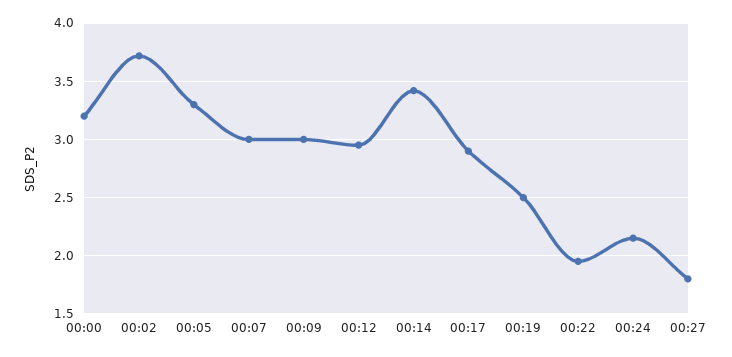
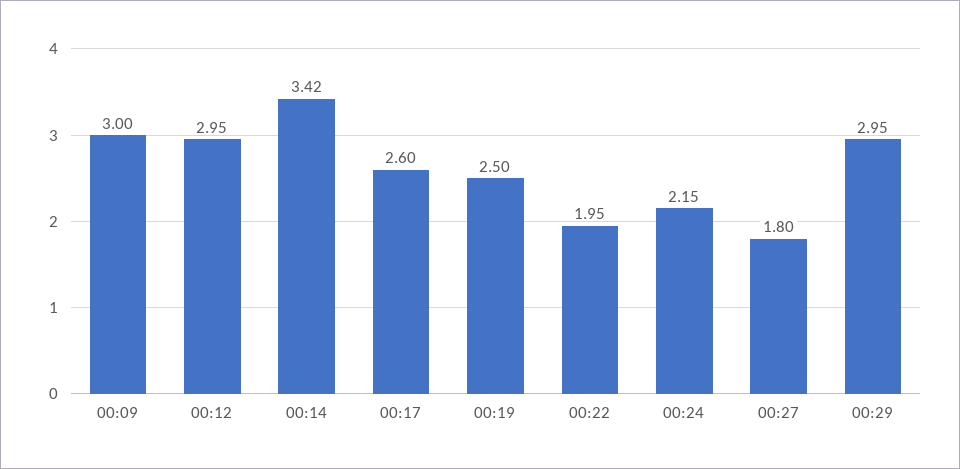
00:00: 3.2 -> none
00:02: 3.7 -> none
00:05: 3.3 -> none
00:07: 3 -> none
00:17: 2.9 -> 2.6
00:29: none -> 2.95

